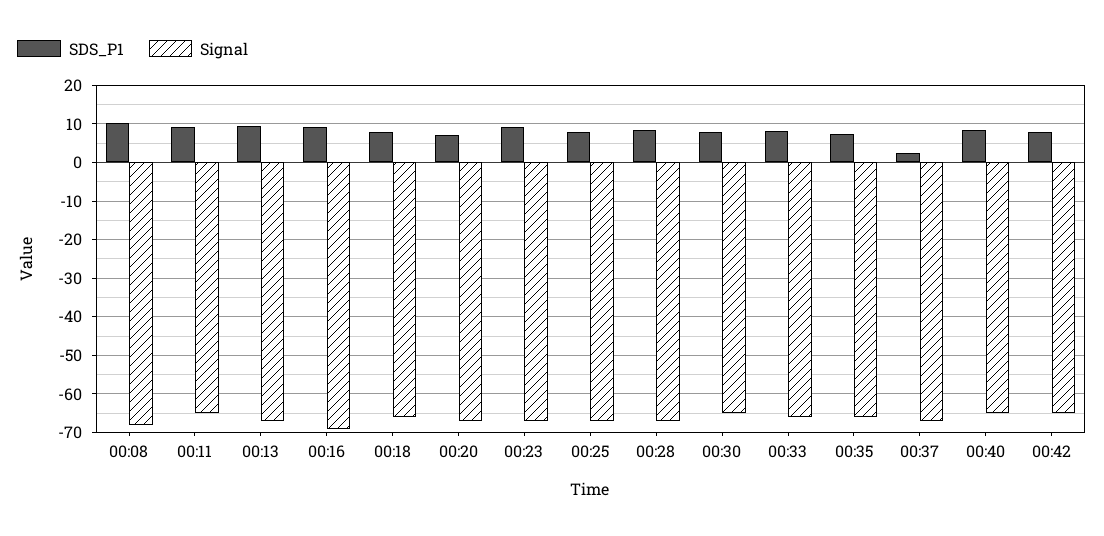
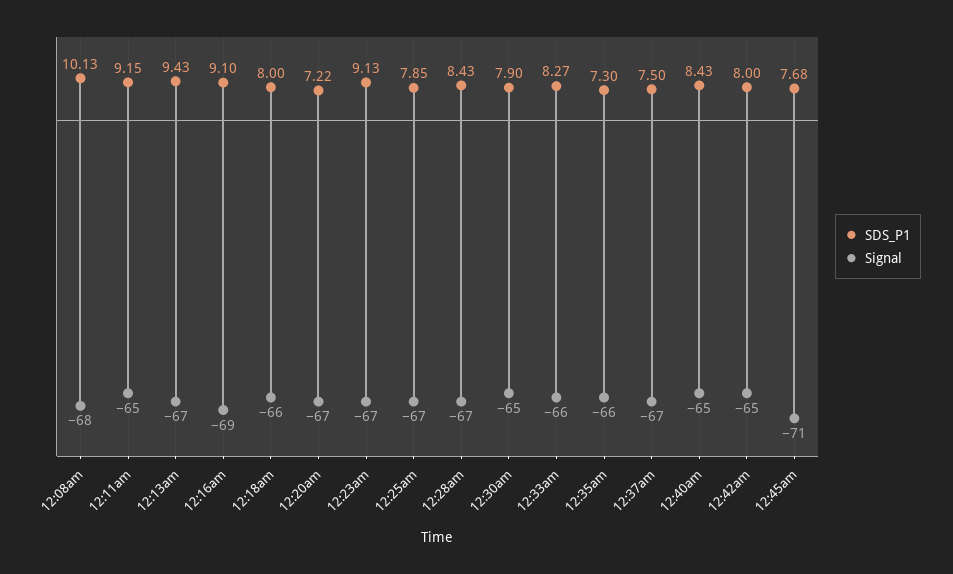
SDS_P1, 00:37: 2 -> 7.5
SDS_P1, 12:45am: none -> 7.68
Signal, 12:45am: none -> -71

